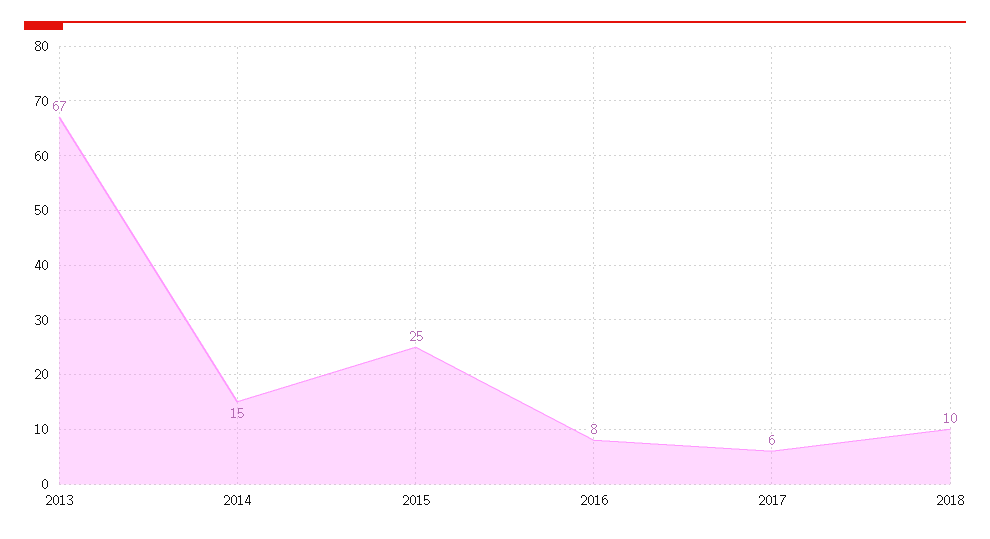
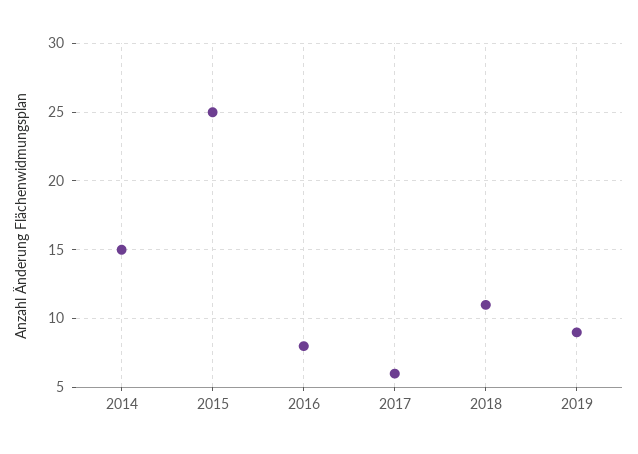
2013: 67 -> none
2018: 10 -> 11
2019: none -> 9

